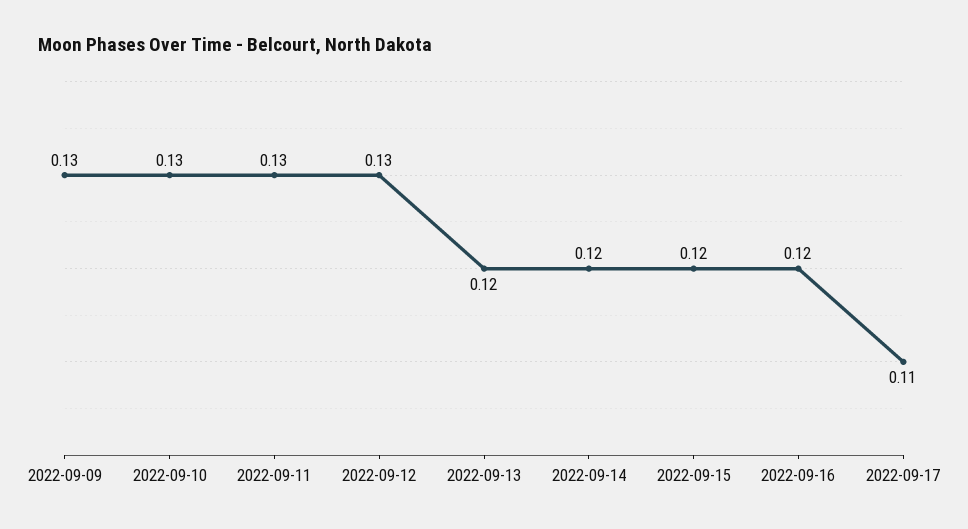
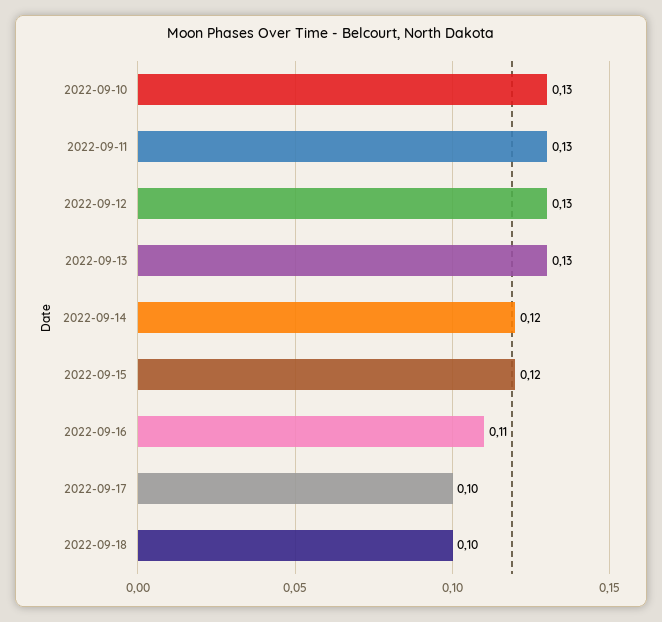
2022-09-09: 0.13 -> none
2022-09-13: 0.12 -> 0.13
2022-09-16: 0.12 -> 0.11
2022-09-17: 0.11 -> 0.1
2022-09-18: none -> 0.1

